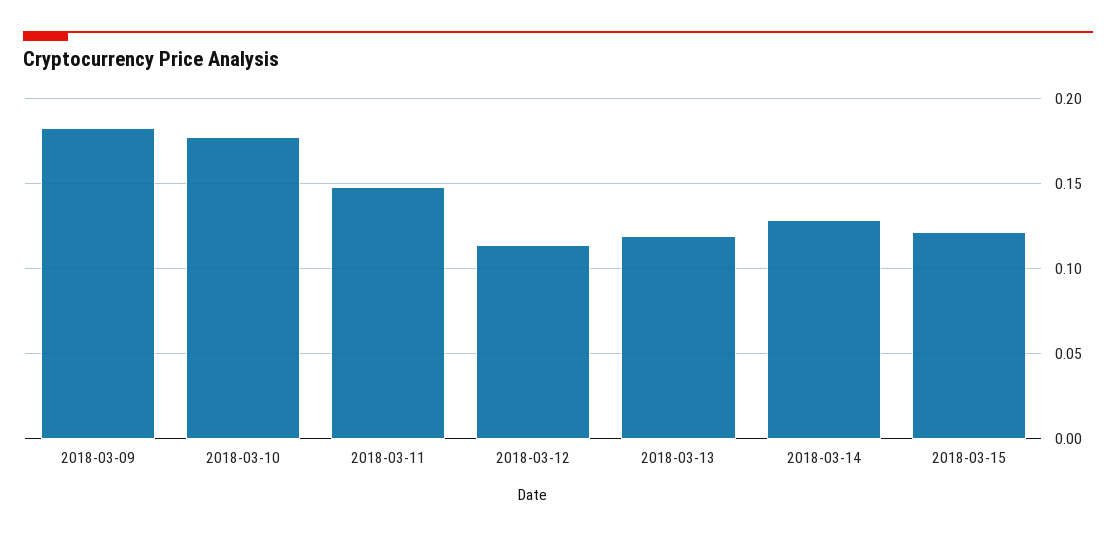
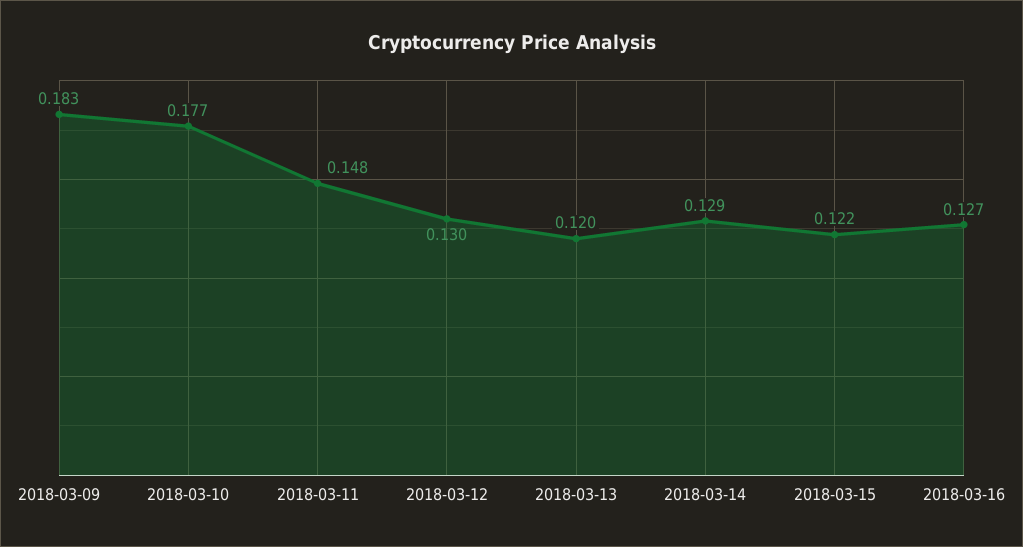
2018-03-12: 0.115 -> 0.13
2018-03-16: none -> 0.127

